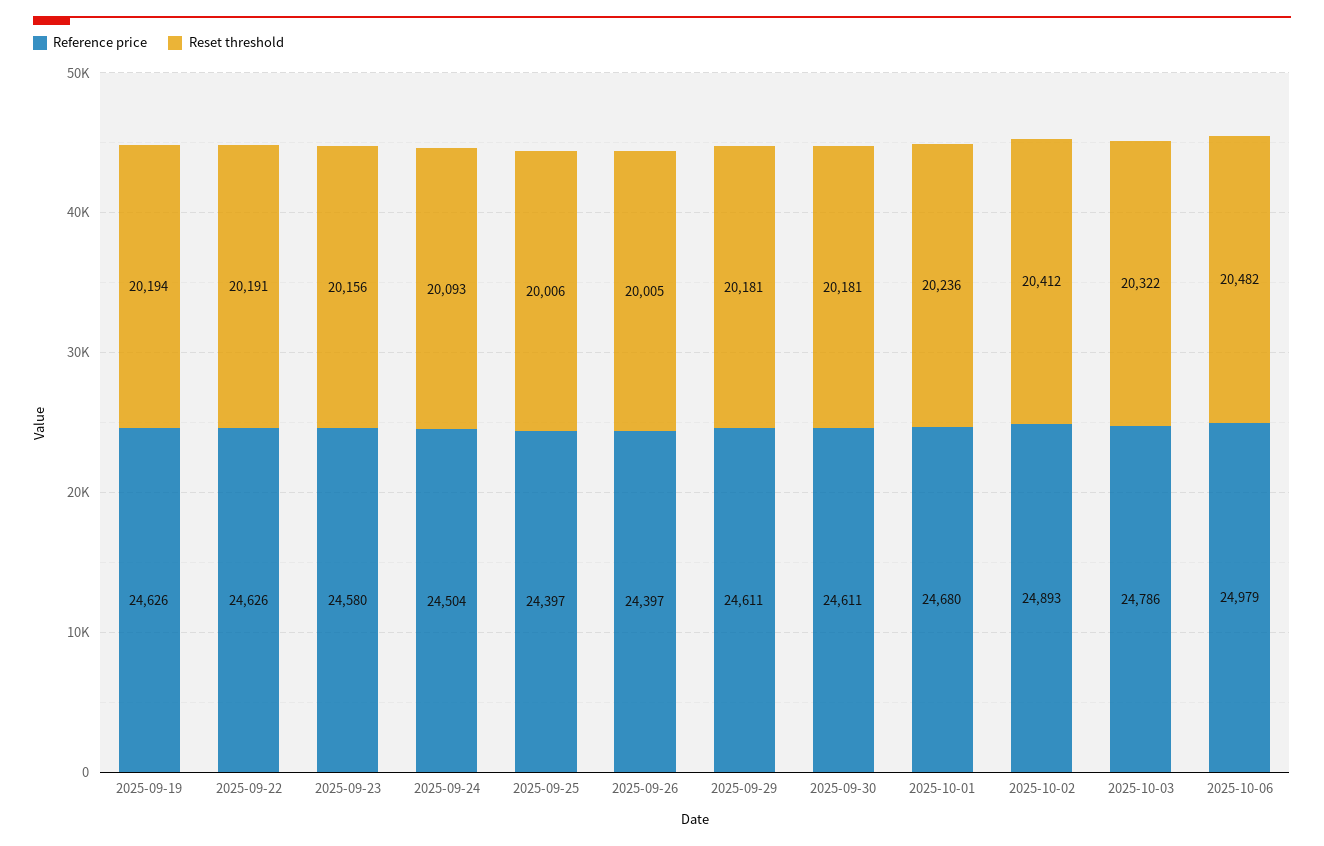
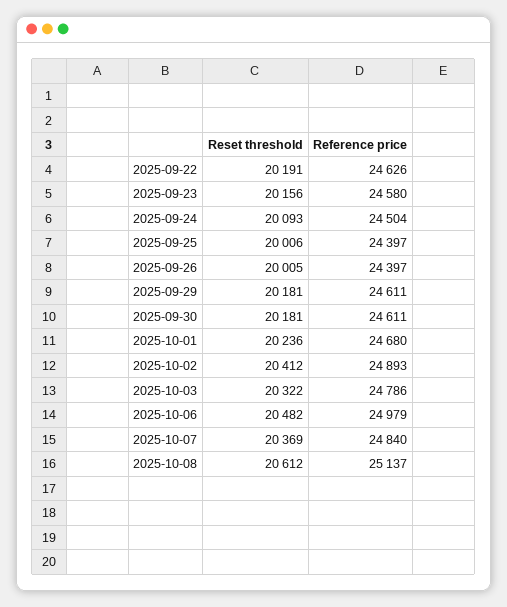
Reference price, 2025-09-19: 24626 -> none
Reset threshold, 2025-09-19: 20194 -> none
Reset threshold, 2025-10-07: none -> 20369
Reference price, 2025-10-07: none -> 24840
Reset threshold, 2025-10-08: none -> 20612
Reference price, 2025-10-08: none -> 25137

